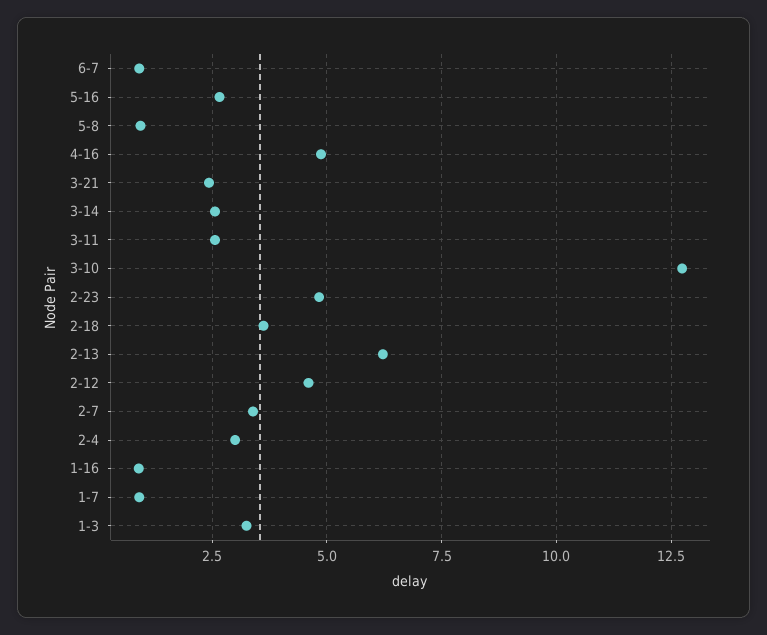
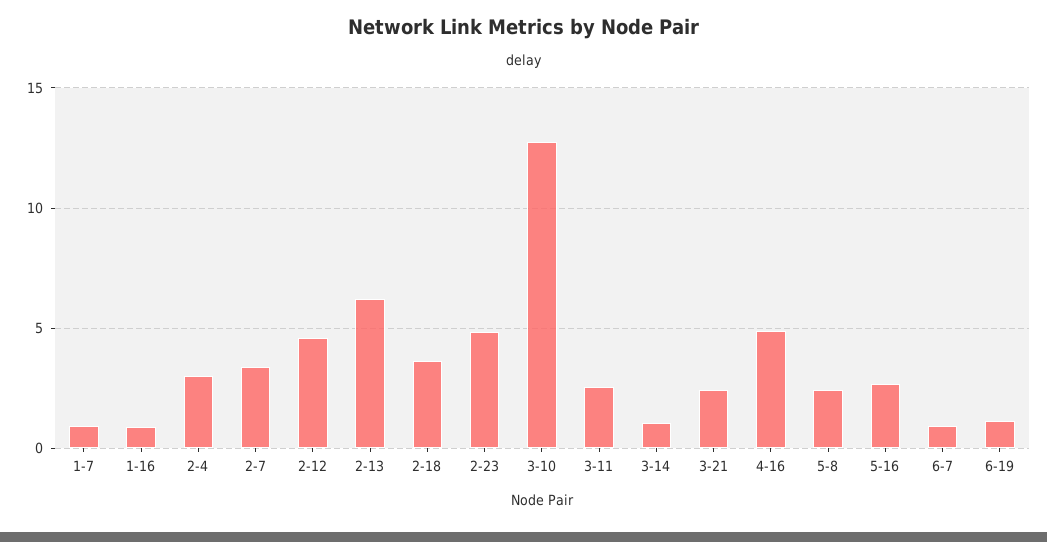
5-8: 1 -> 2.5
3-14: 2.5 -> 1
1-3: 3.25 -> none
6-19: none -> 1

